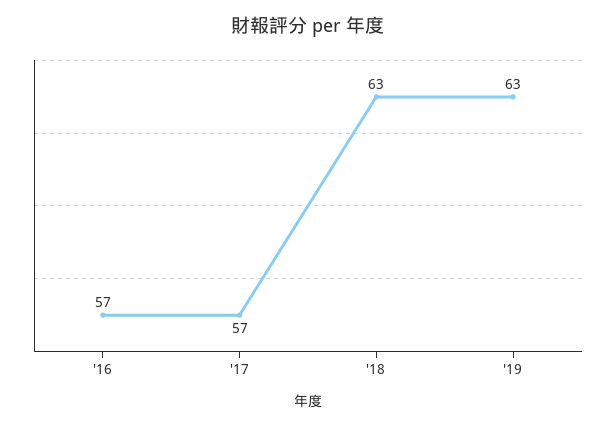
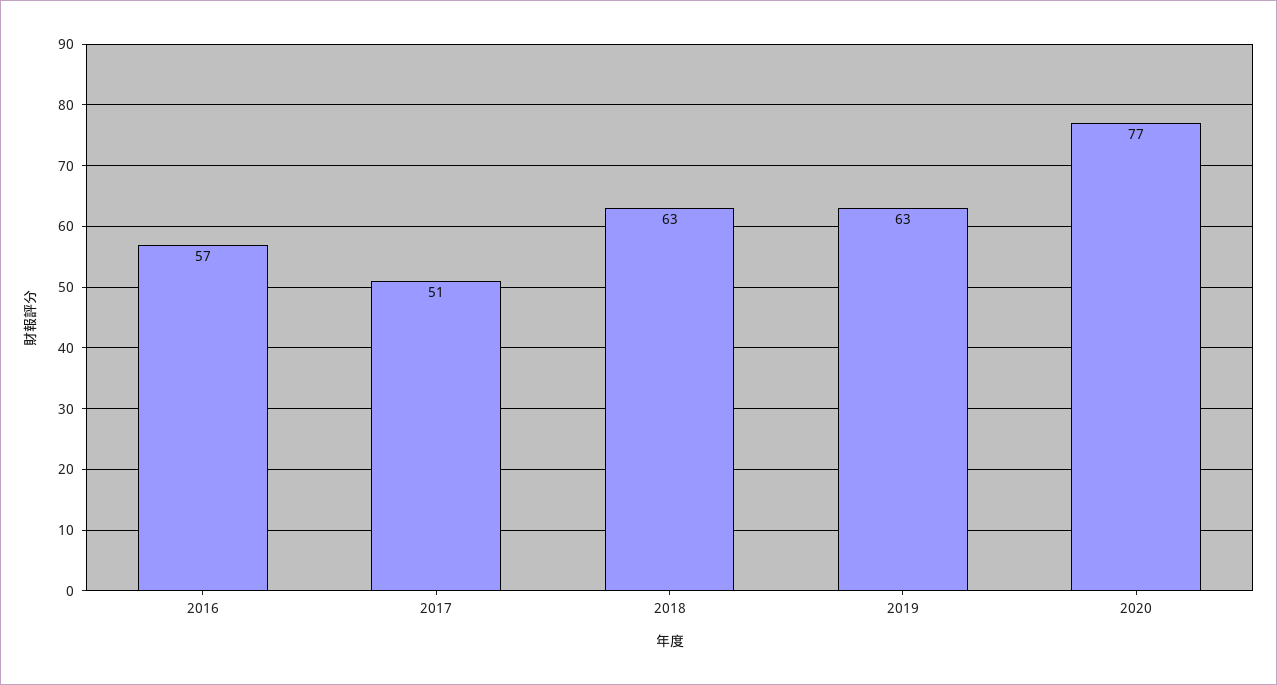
'17: 57 -> 51
2020: none -> 77

